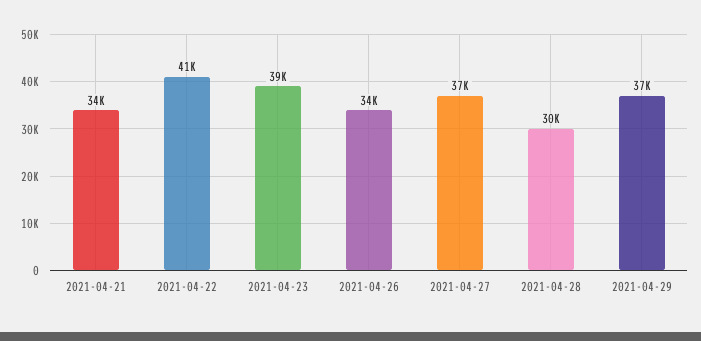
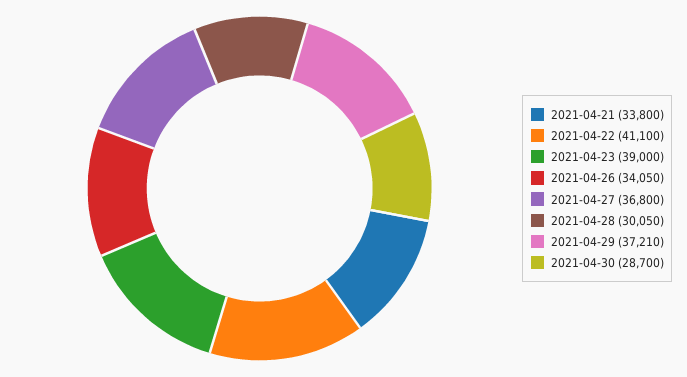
2021-04-30: none -> 28700

